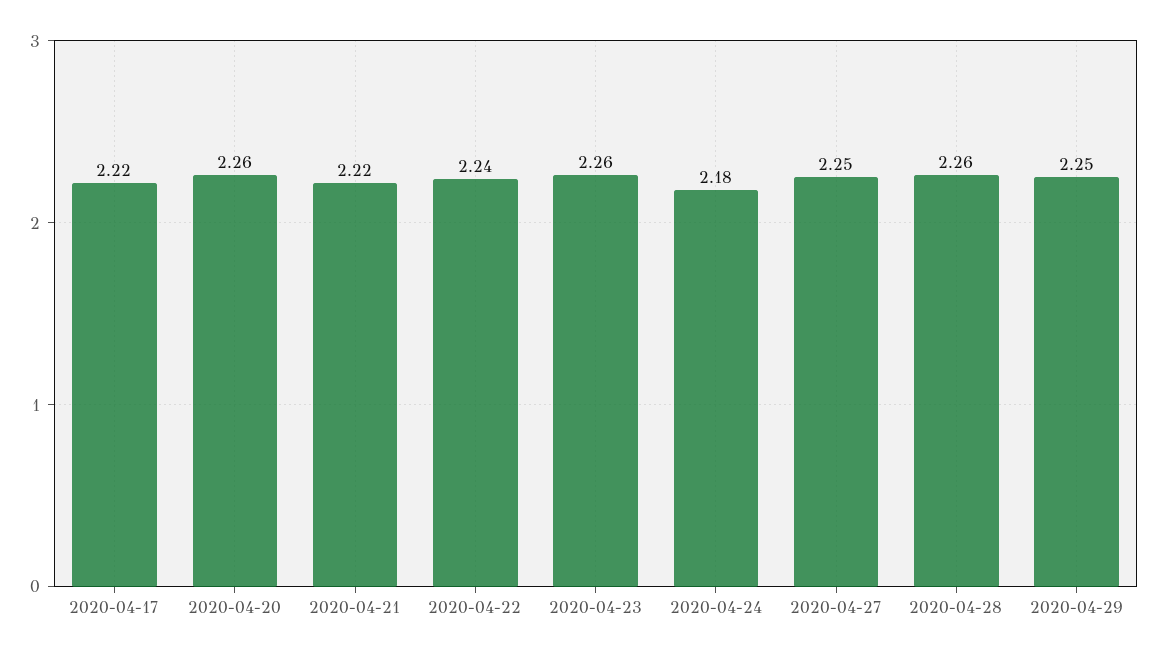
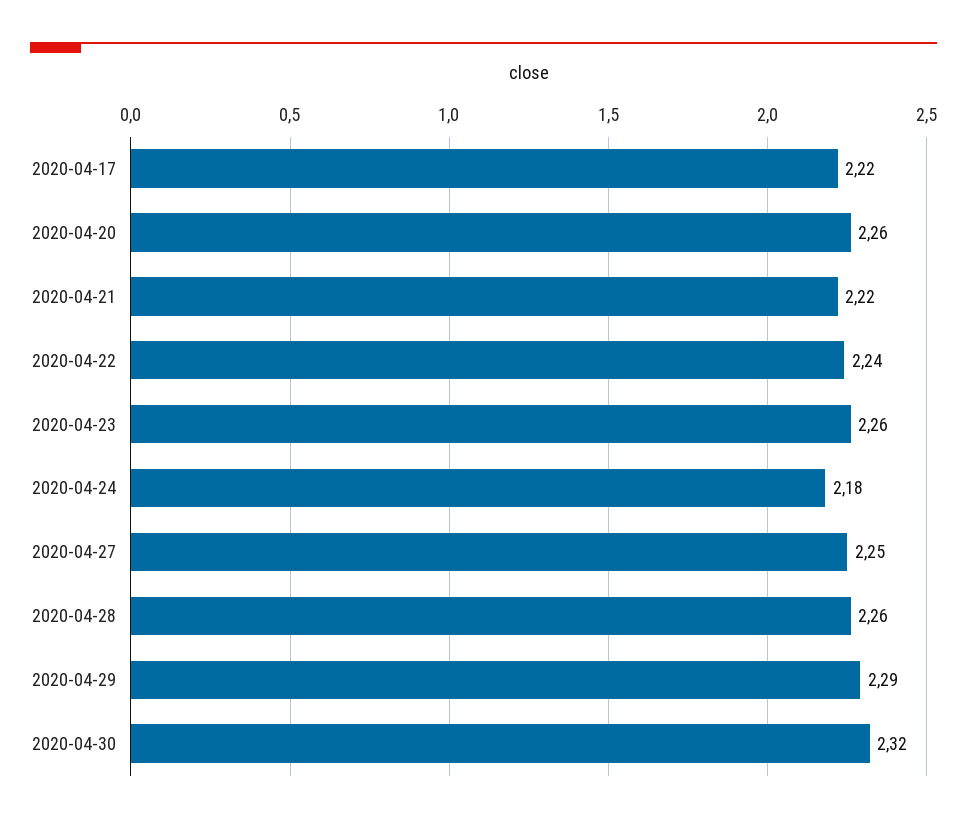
2020-04-29: 2.25 -> 2.29
2020-04-30: none -> 2.32

